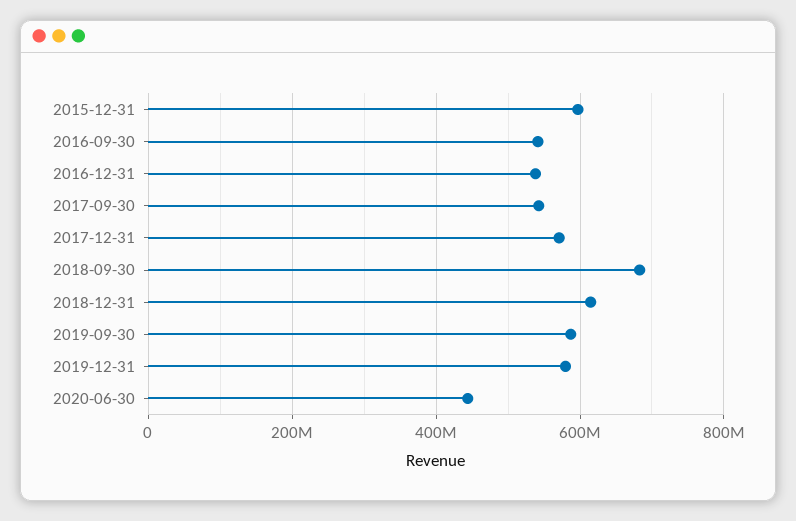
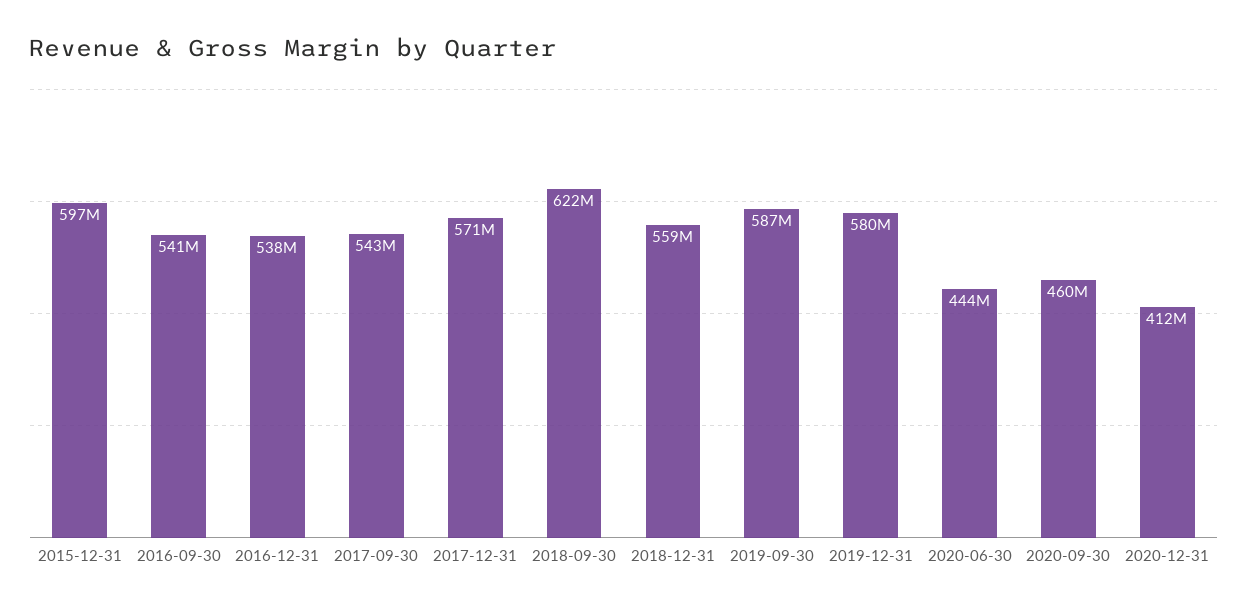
2018-09-30: 680000000 -> 622000000
2018-12-31: 620000000 -> 559000000
2020-09-30: none -> 460000000
2020-12-31: none -> 412000000

